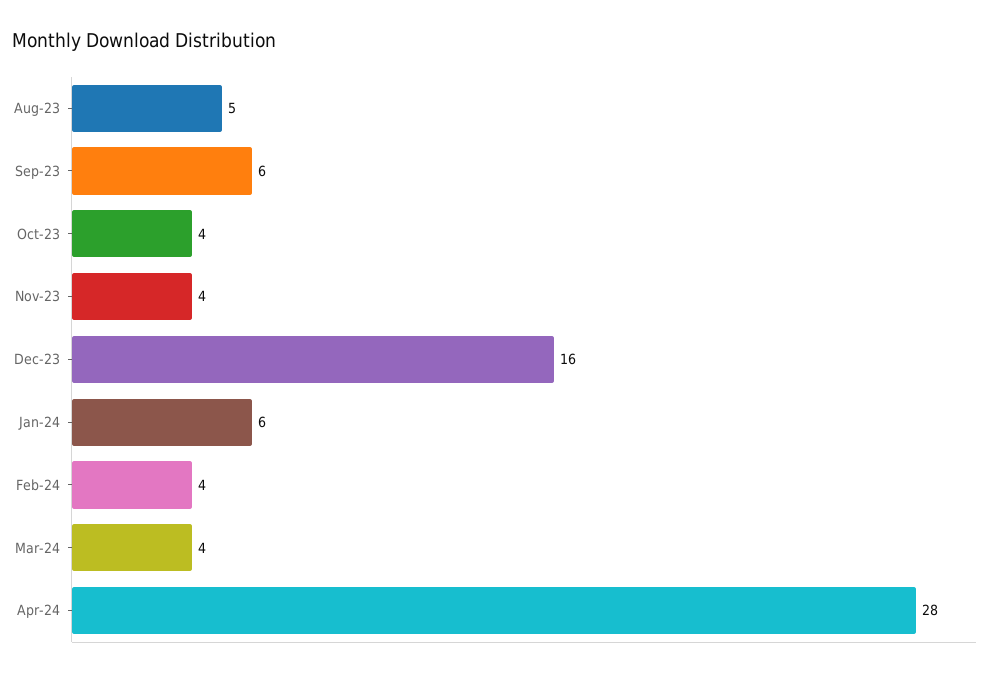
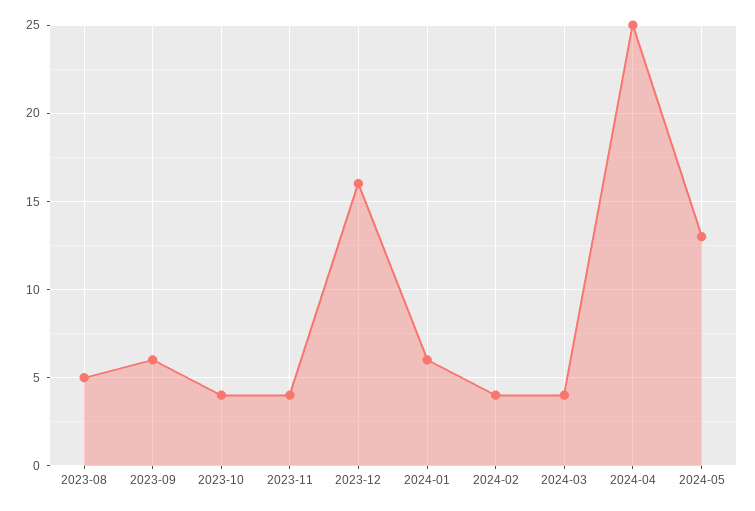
Apr-24: 28 -> 25
2024-05: none -> 13

